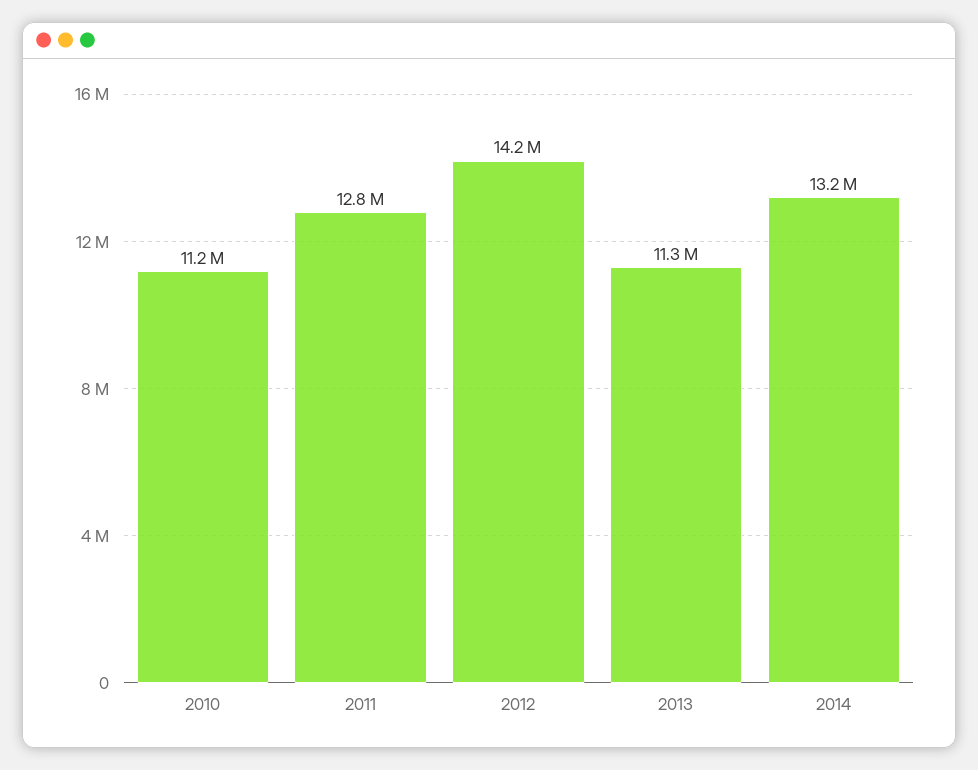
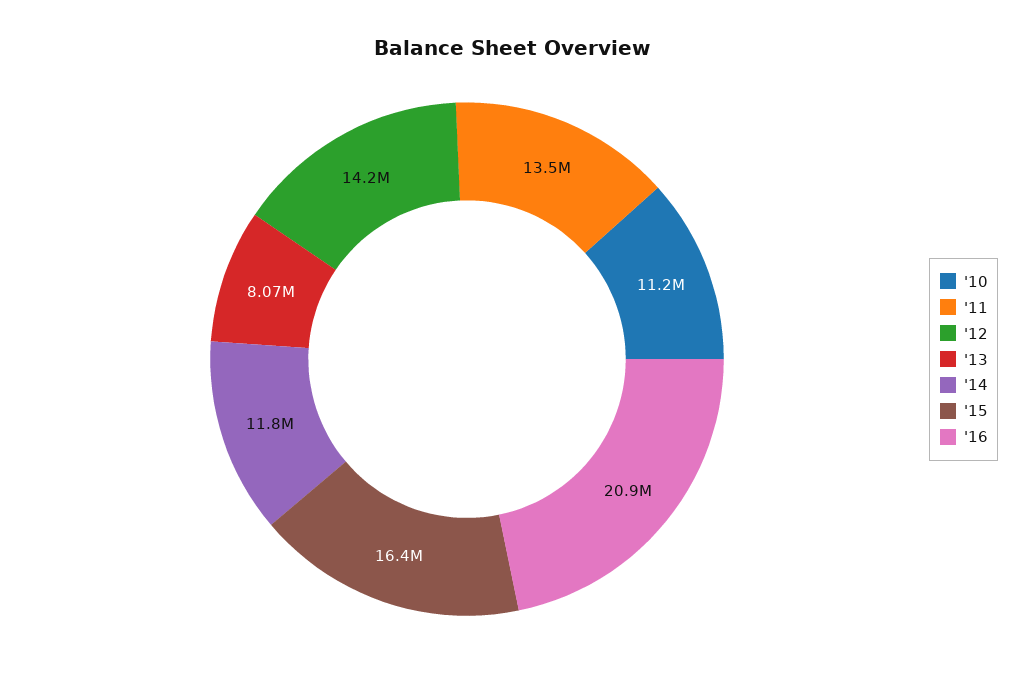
2011: 12800000 -> 13500000
2013: 11300000 -> 8070000
2014: 13200000 -> 11800000
'15: none -> 16400000
'16: none -> 20900000

